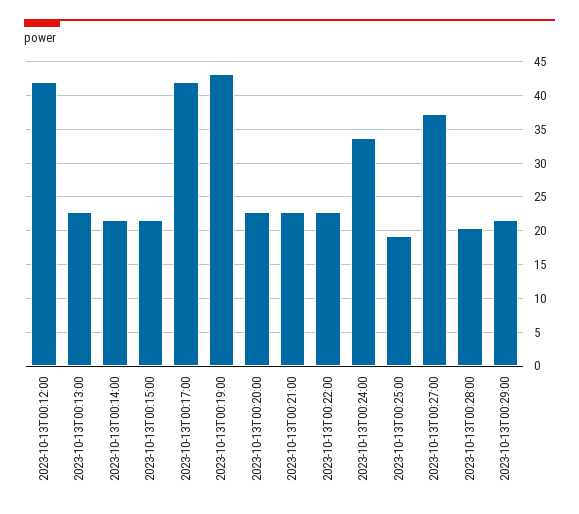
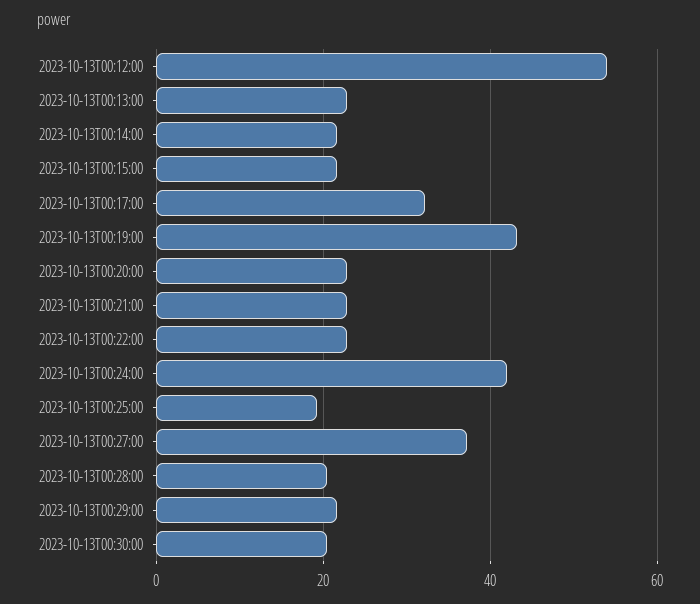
2023-10-13T00:12:00: 42 -> 54
2023-10-13T00:17:00: 42 -> 32
2023-10-13T00:24:00: 34 -> 42
2023-10-13T00:30:00: none -> 20

